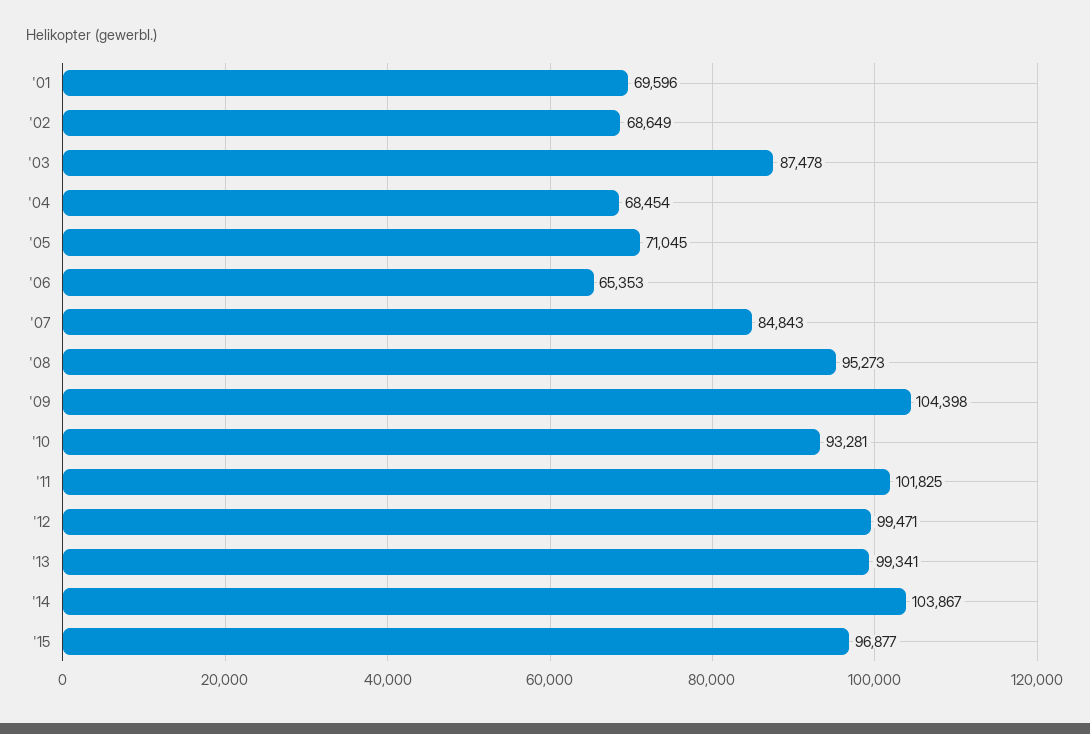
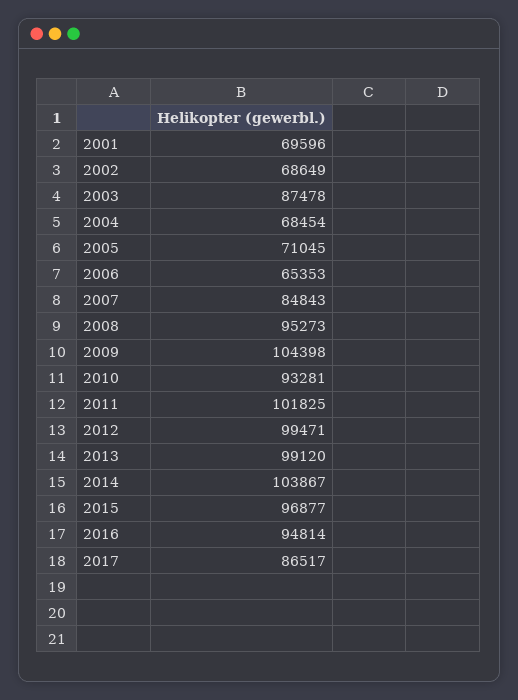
'13: 99341 -> 99120
2016: none -> 94814
2017: none -> 86517

